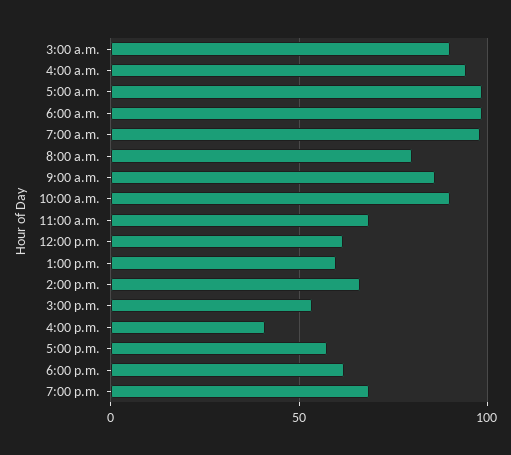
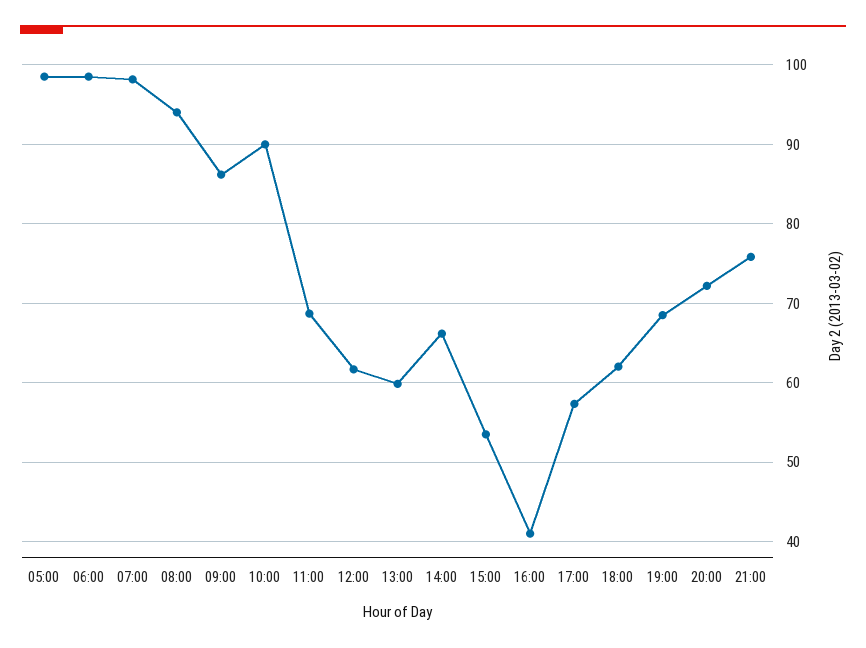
3:00 a.m.: 90 -> none
4:00 a.m.: 95 -> none
8:00 a.m.: 80 -> 94
20:00: none -> 72
21:00: none -> 76

